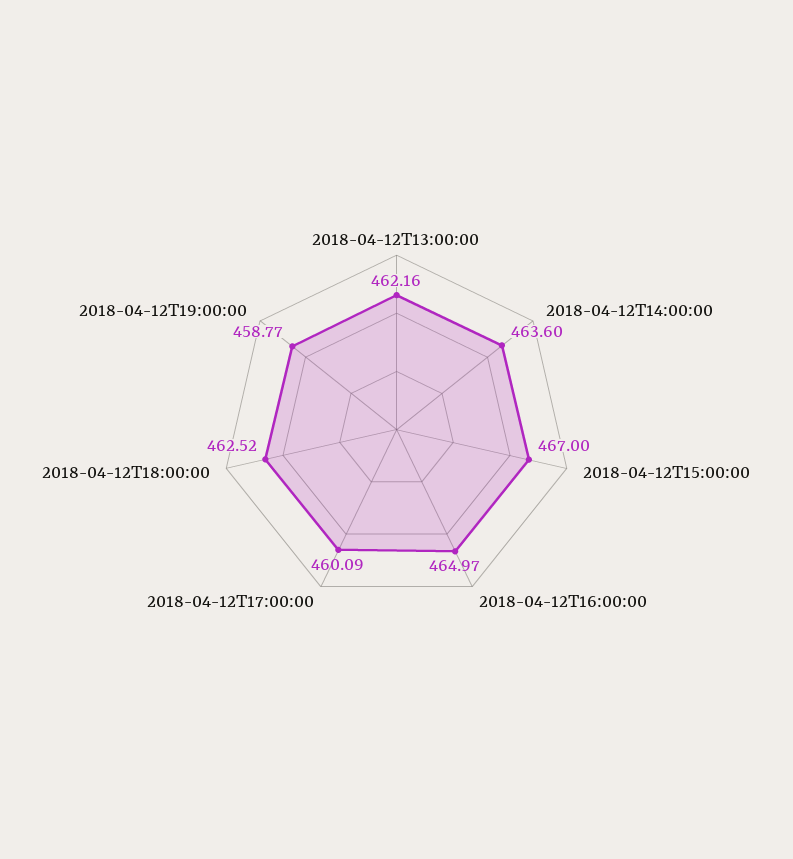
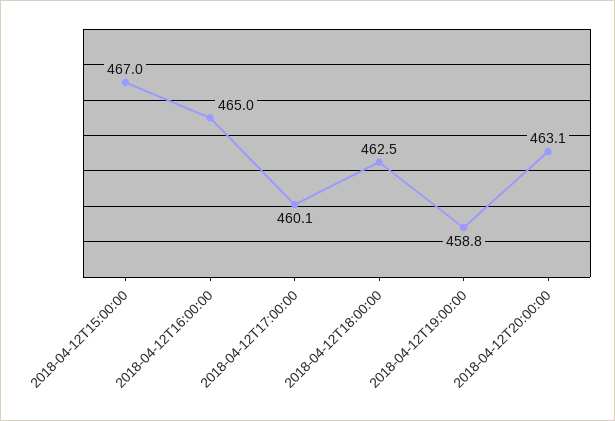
2018-04-12T13:00:00: 462.16 -> none
2018-04-12T14:00:00: 463.6 -> none
2018-04-12T20:00:00: none -> 463.1

